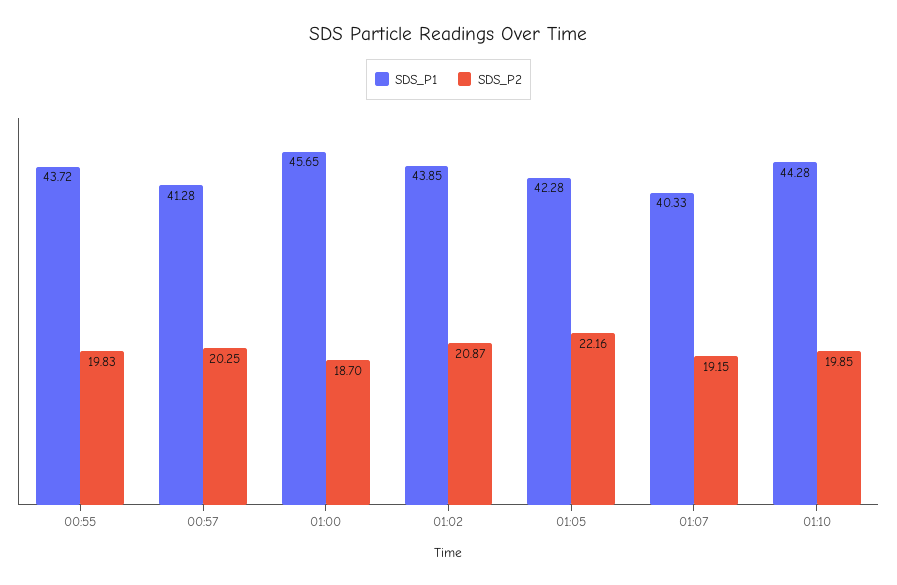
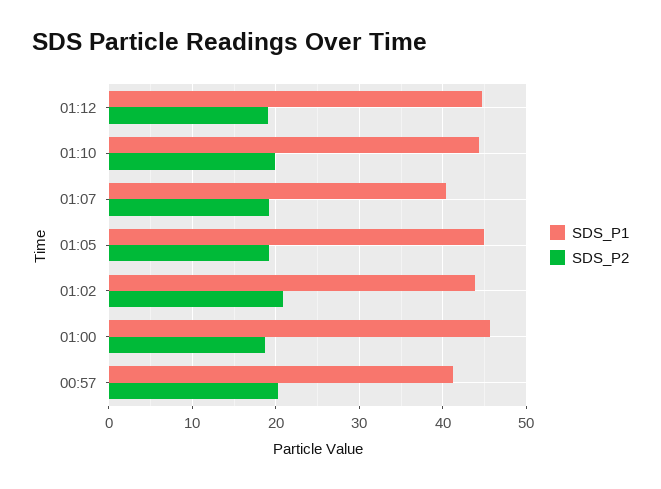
SDS_P1, 00:55: 43.72 -> none
SDS_P2, 00:55: 19.83 -> none
SDS_P1, 01:05: 42.28 -> 45
SDS_P2, 01:05: 22.16 -> 19
SDS_P1, 01:12: none -> 45
SDS_P2, 01:12: none -> 19

